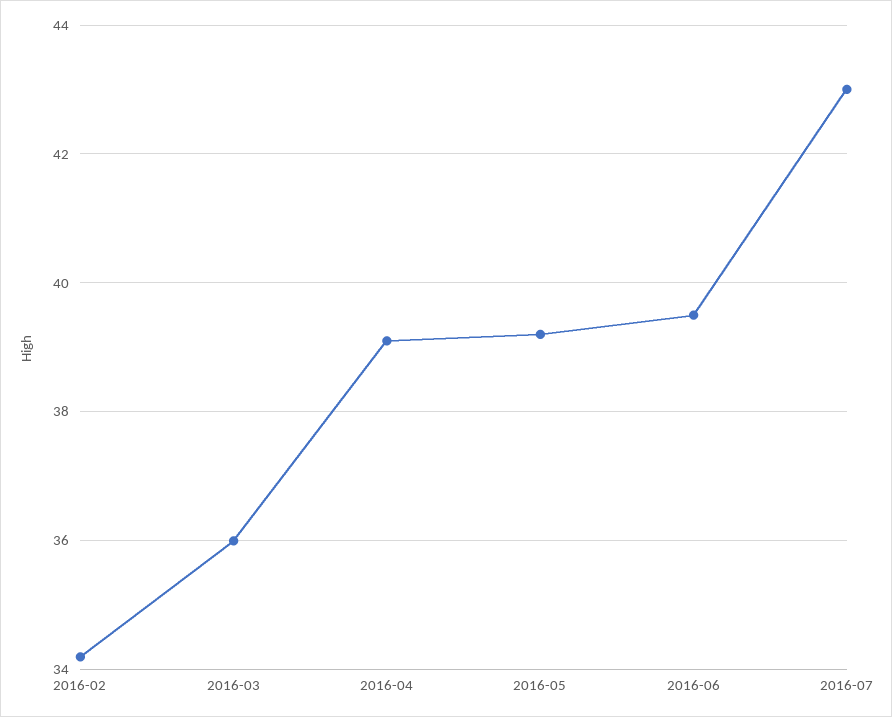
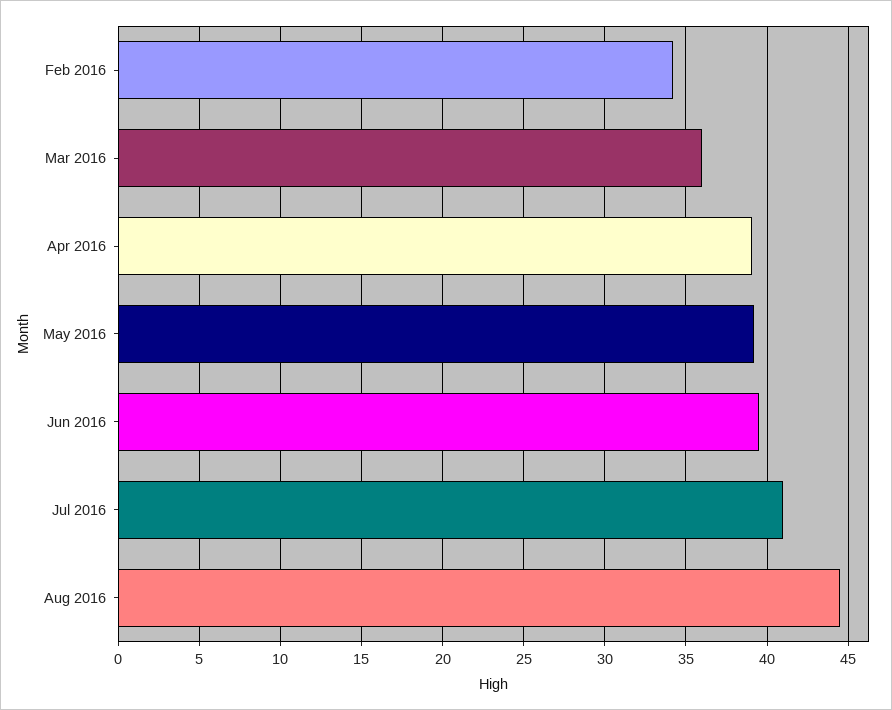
2016-07: 43 -> 41
Aug 2016: none -> 44.5

